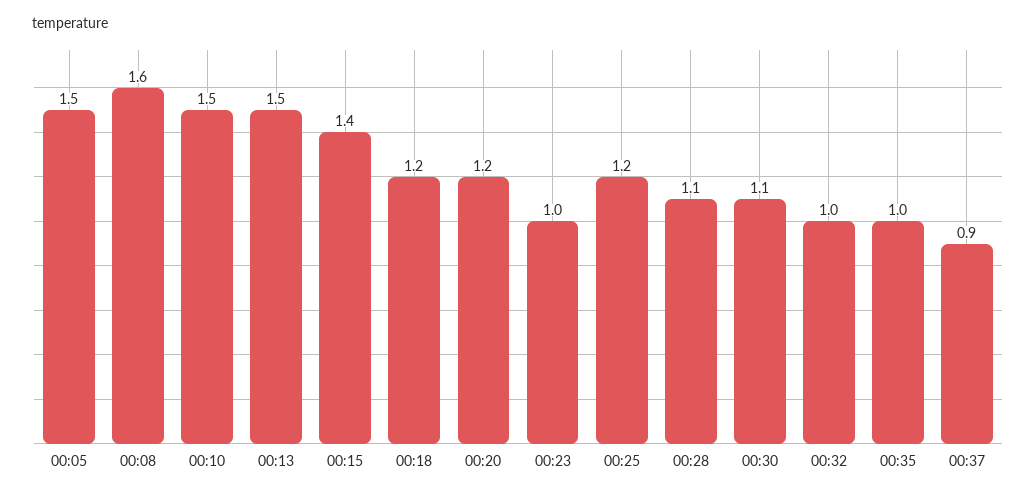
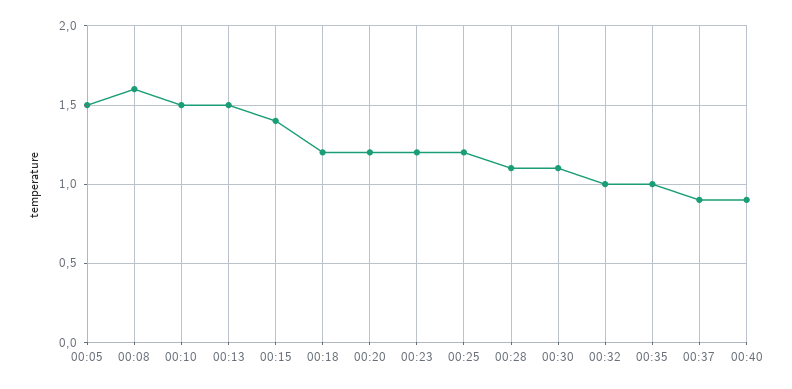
00:23: 1 -> 1.2
00:40: none -> 0.9

